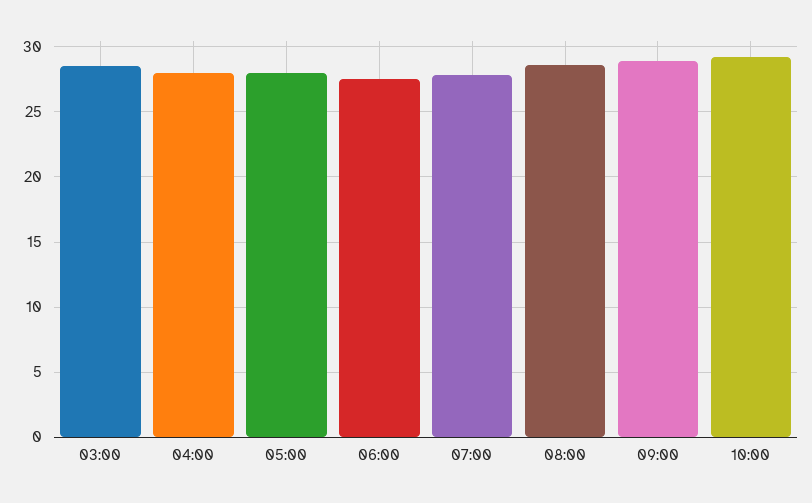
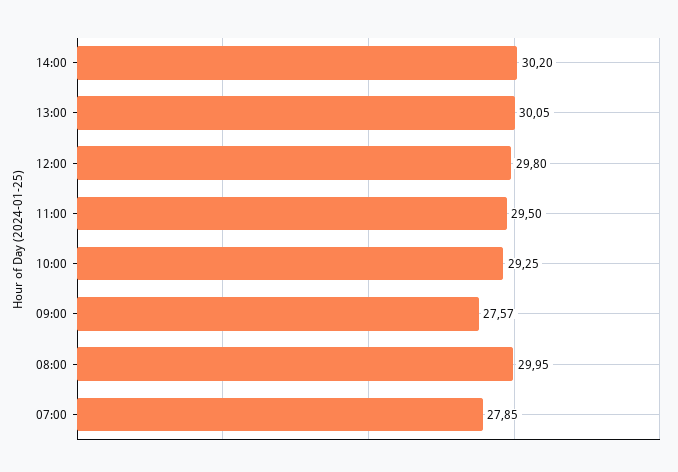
03:00: 28.5 -> none
04:00: 28 -> none
05:00: 28 -> none
06:00: 27.5 -> none
08:00: 28.5 -> 29.95
09:00: 29 -> 27.57
14:00: none -> 30.2
13:00: none -> 30.05
12:00: none -> 29.8
11:00: none -> 29.5

